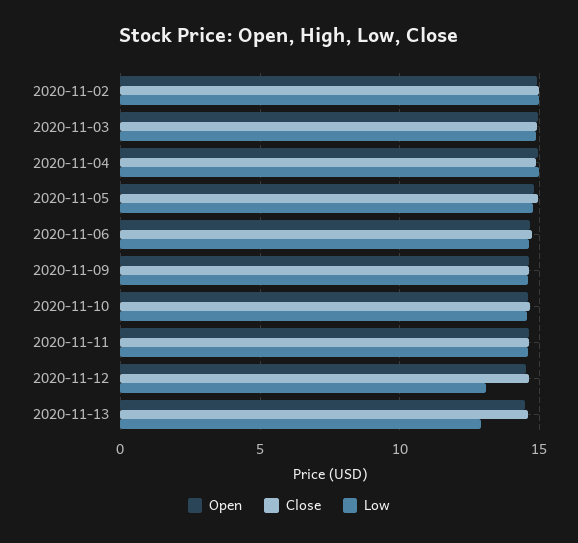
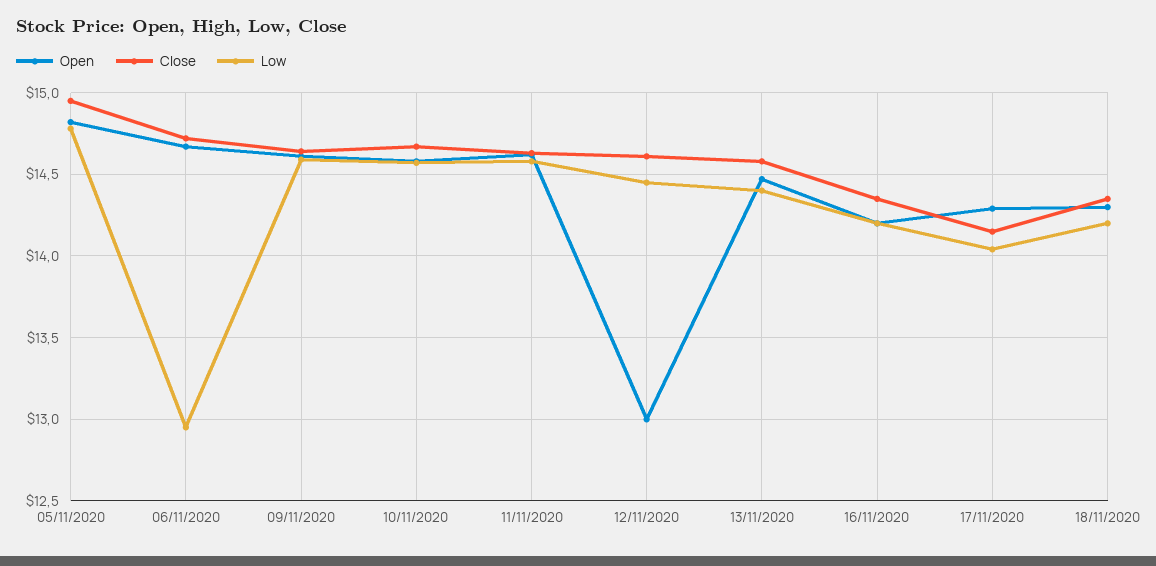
Open, 2020-11-02: 15 -> none
Close, 2020-11-02: 15 -> none
Low, 2020-11-02: 15 -> none
Open, 2020-11-03: 15 -> none
Close, 2020-11-03: 15 -> none
Low, 2020-11-03: 15 -> none
Open, 2020-11-04: 15 -> none
Close, 2020-11-04: 15 -> none
Low, 2020-11-04: 15 -> none
Low, 2020-11-06: 14.5 -> 12.95
Open, 2020-11-12: 14.5 -> 13
Low, 2020-11-12: 13 -> 14.45
Low, 2020-11-13: 13 -> 14.4
Open, 16/11/2020: none -> 14.2
Close, 16/11/2020: none -> 14.35
Low, 16/11/2020: none -> 14.2
Open, 17/11/2020: none -> 14.3
Close, 17/11/2020: none -> 14.15
Low, 17/11/2020: none -> 14.05
Open, 18/11/2020: none -> 14.3
Close, 18/11/2020: none -> 14.35
Low, 18/11/2020: none -> 14.2

